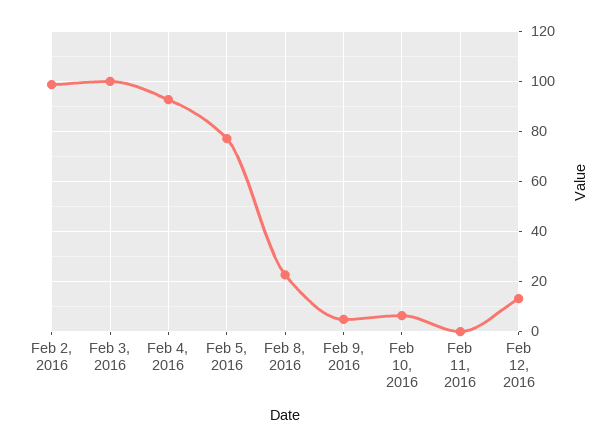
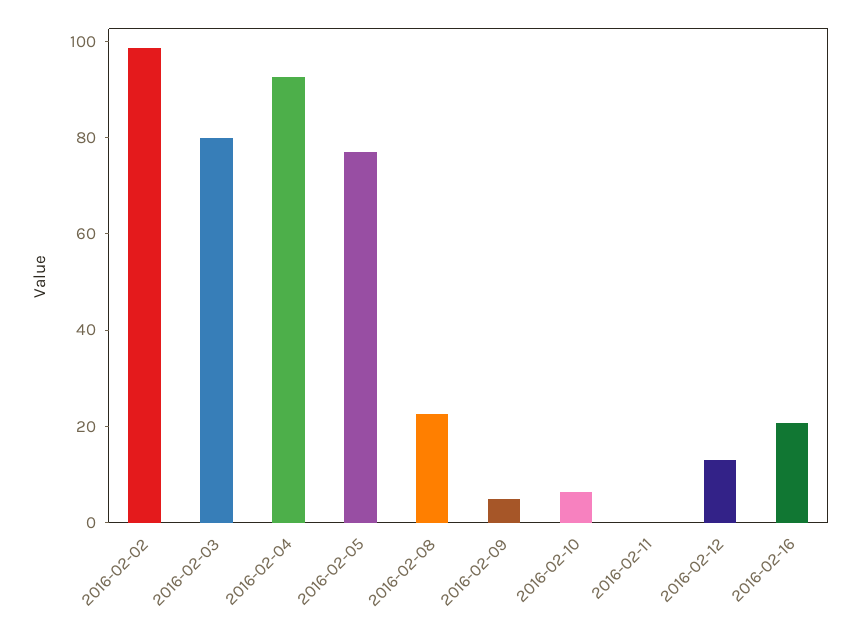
Feb 3, 2016: 100 -> 80
2016-02-16: none -> 20

